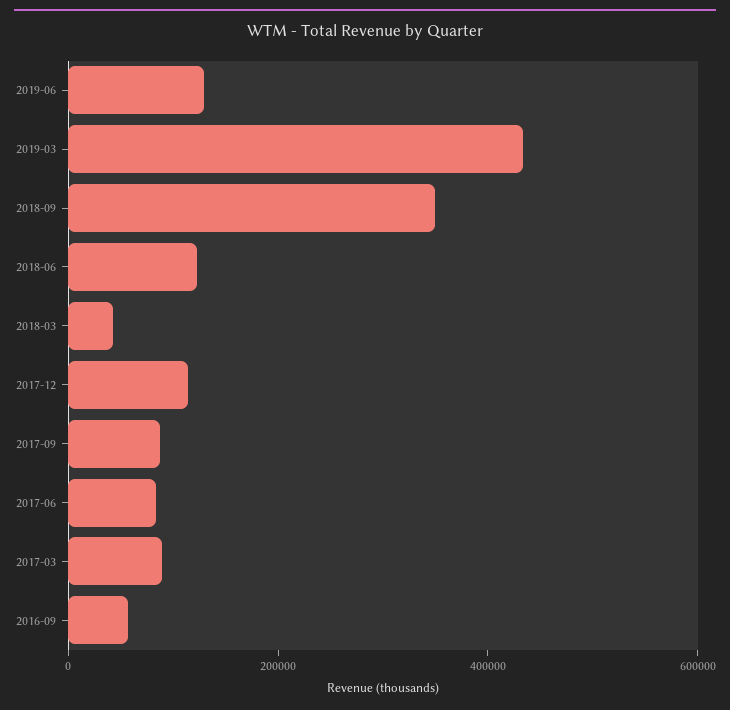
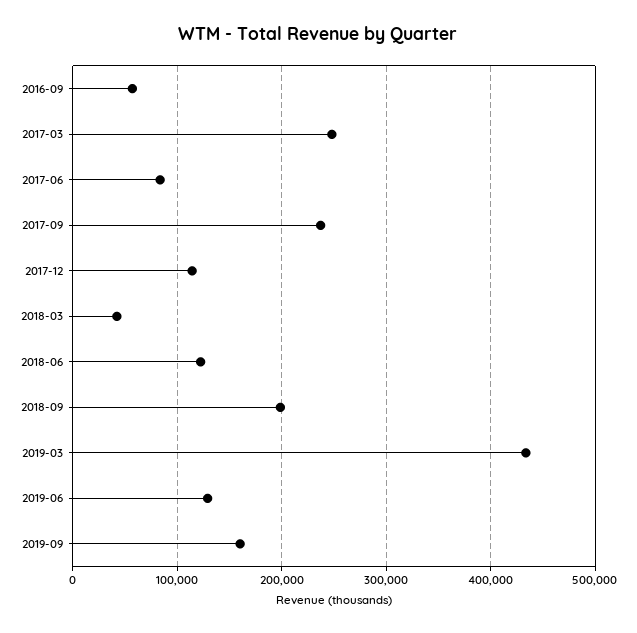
2018-09: 350000 -> 200000
2017-09: 100000 -> 240000
2017-03: 100000 -> 250000
2019-09: none -> 160000

